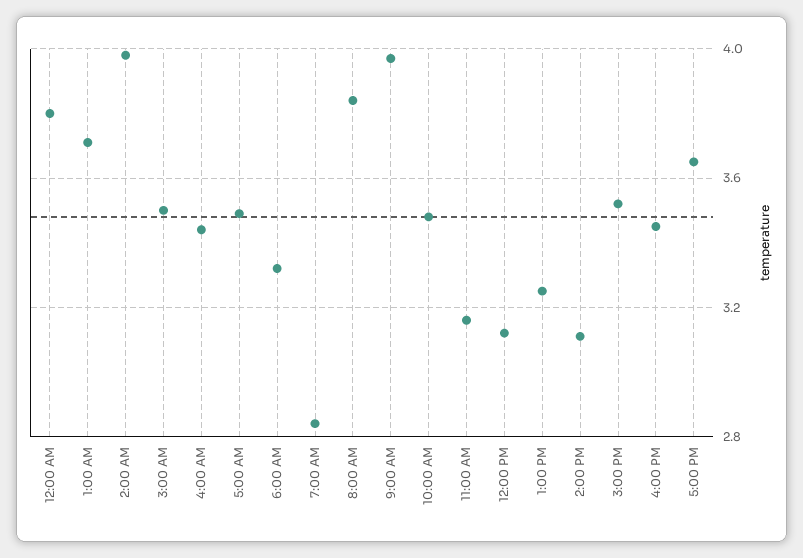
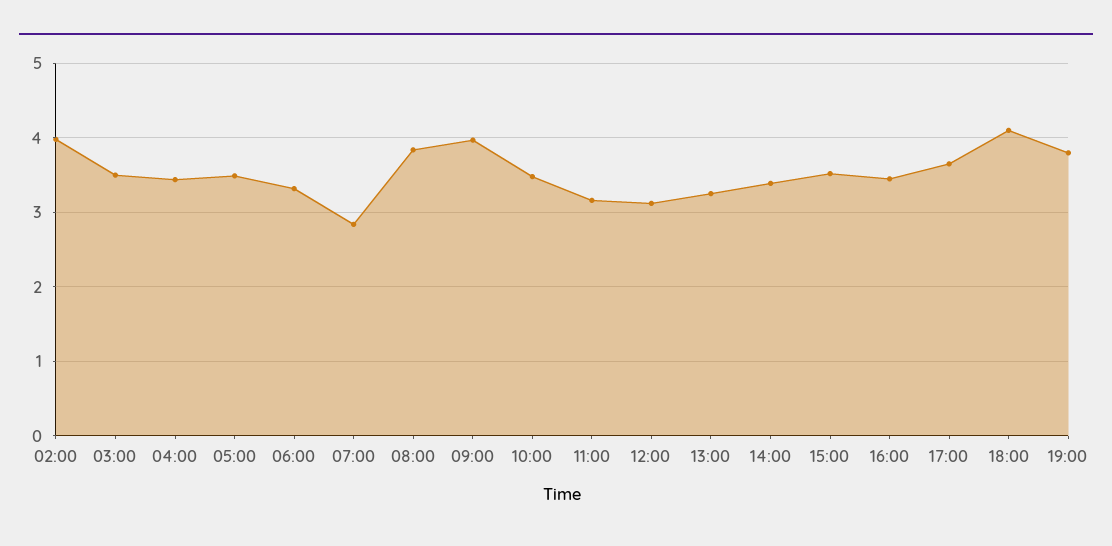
12:00 AM: 3.8 -> none
1:00 AM: 3.7 -> none
2:00 PM: 3.1 -> 3.4
18:00: none -> 4.1
19:00: none -> 3.8

